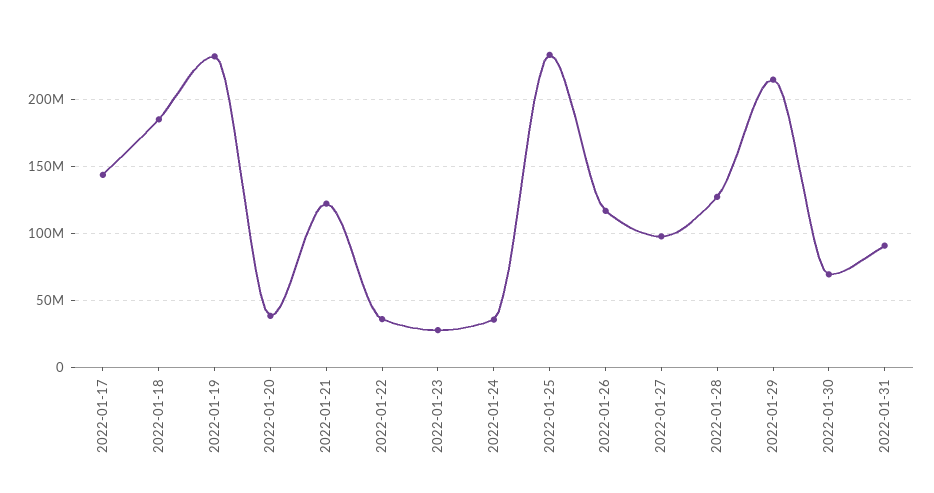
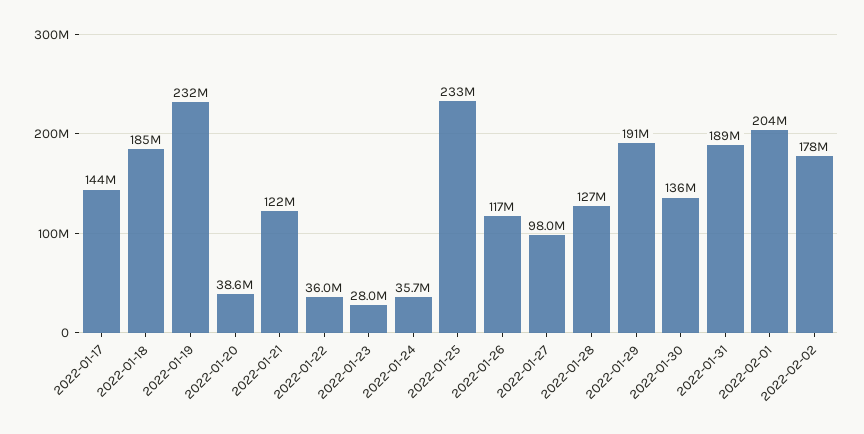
2022-01-29: 215000000 -> 191000000
2022-01-30: 70000000 -> 136000000
2022-01-31: 90000000 -> 189000000
2022-02-01: none -> 204000000
2022-02-02: none -> 178000000

